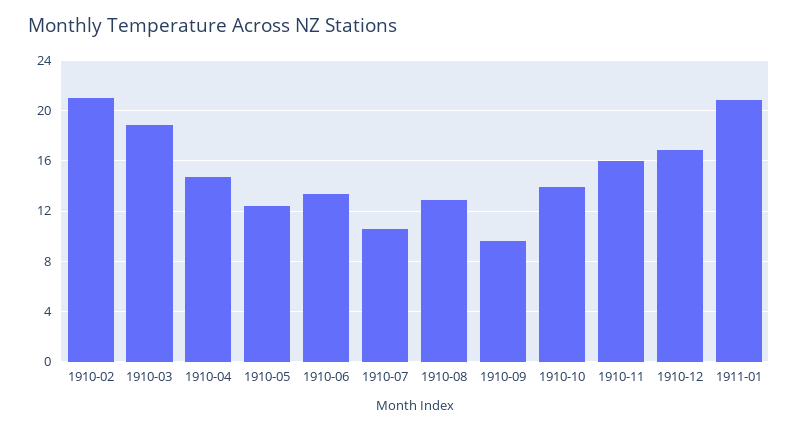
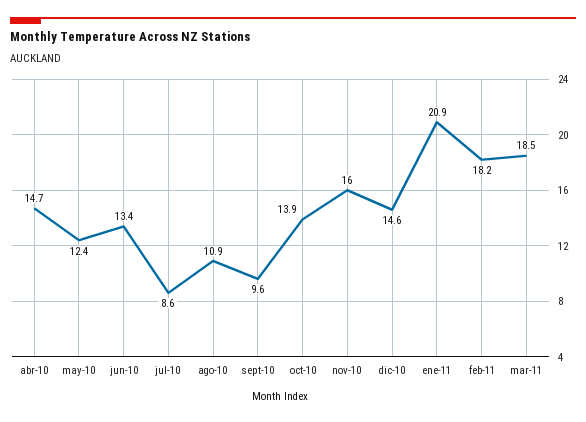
1910-02: 21 -> none
1910-03: 19 -> none
1910-07: 10.5 -> 8.6
1910-08: 13 -> 10.9
1910-12: 17 -> 14.6
feb-11: none -> 18.2
mar-11: none -> 18.5

